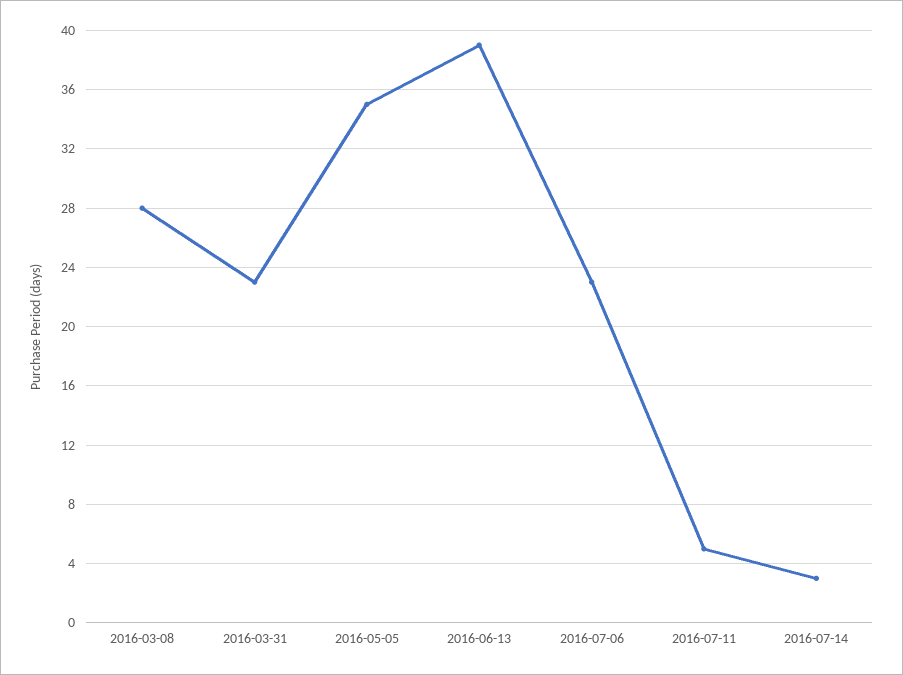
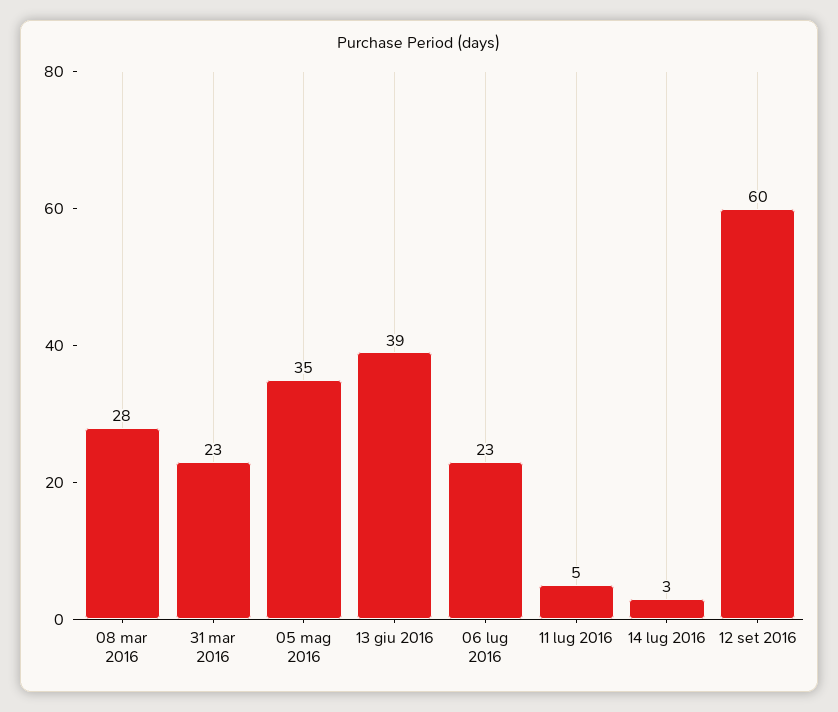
12 set 2016: none -> 60

